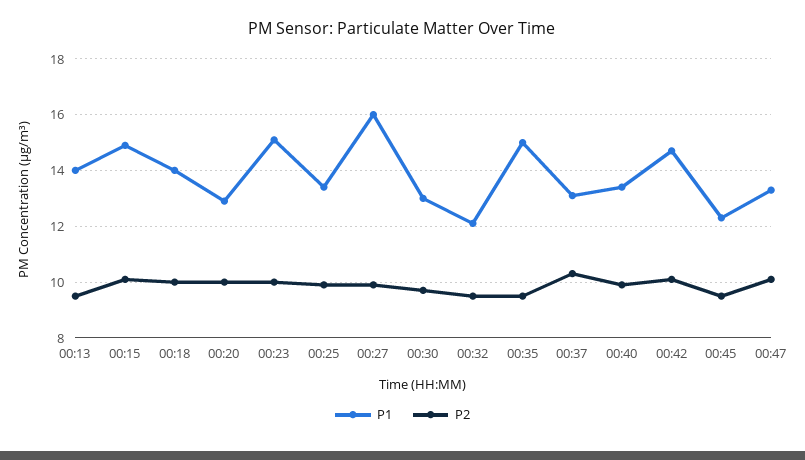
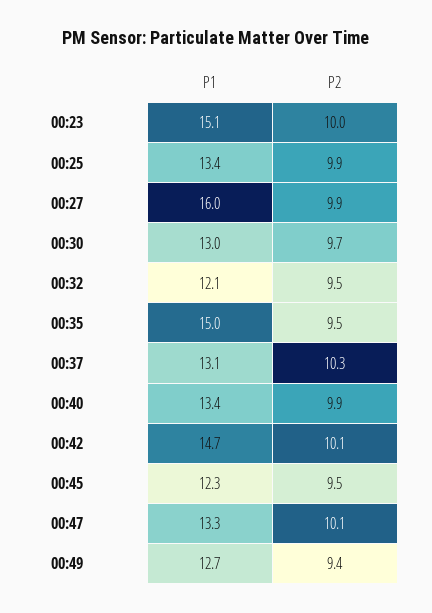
P1, 00:13: 14 -> none
P2, 00:13: 9.5 -> none
P1, 00:15: 15 -> none
P2, 00:15: 10 -> none
P1, 00:18: 14 -> none
P2, 00:18: 10 -> none
P1, 00:20: 13 -> none
P2, 00:20: 10 -> none
P1, 00:49: none -> 12.7
P2, 00:49: none -> 9.4

